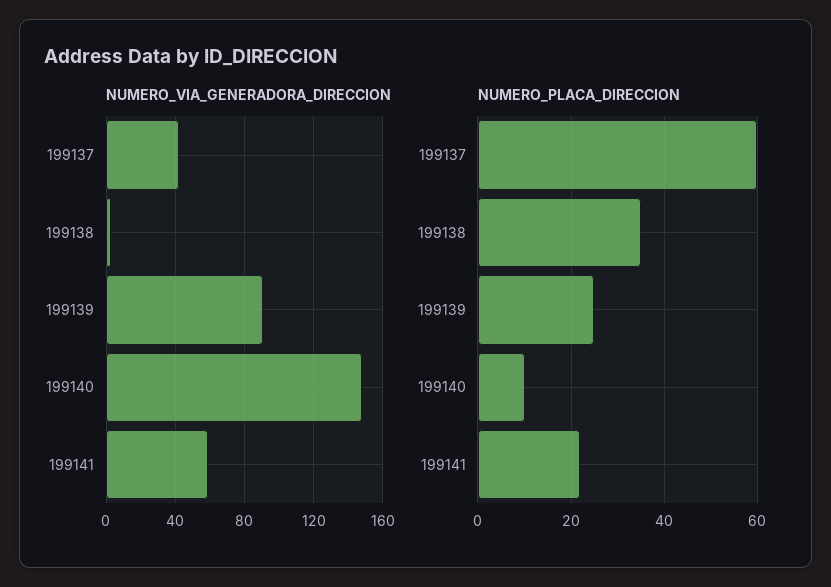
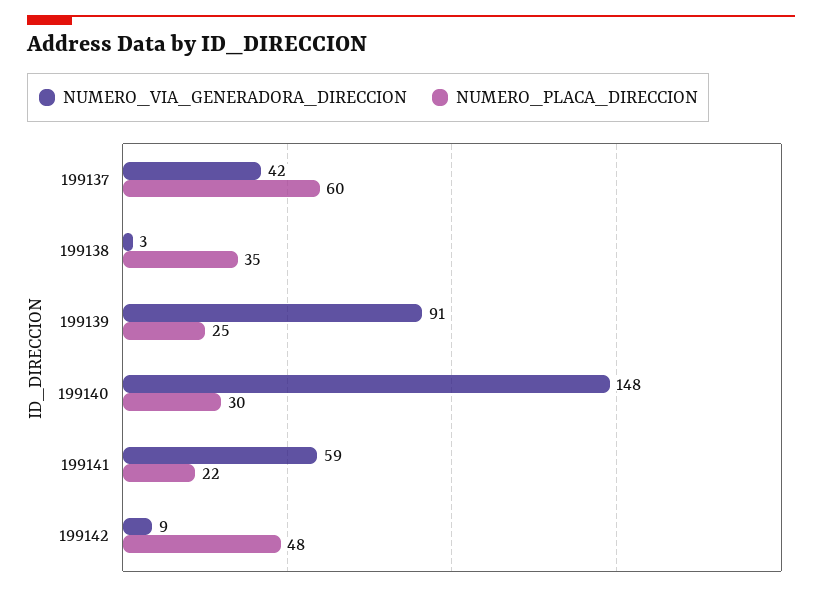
NUMERO_PLACA_DIRECCION, 199140: 10 -> 30
NUMERO_VIA_GENERADORA_DIRECCION, 199142: none -> 9
NUMERO_PLACA_DIRECCION, 199142: none -> 48

